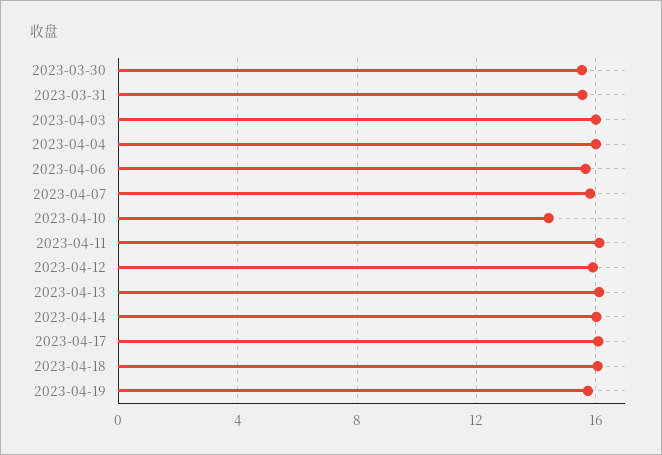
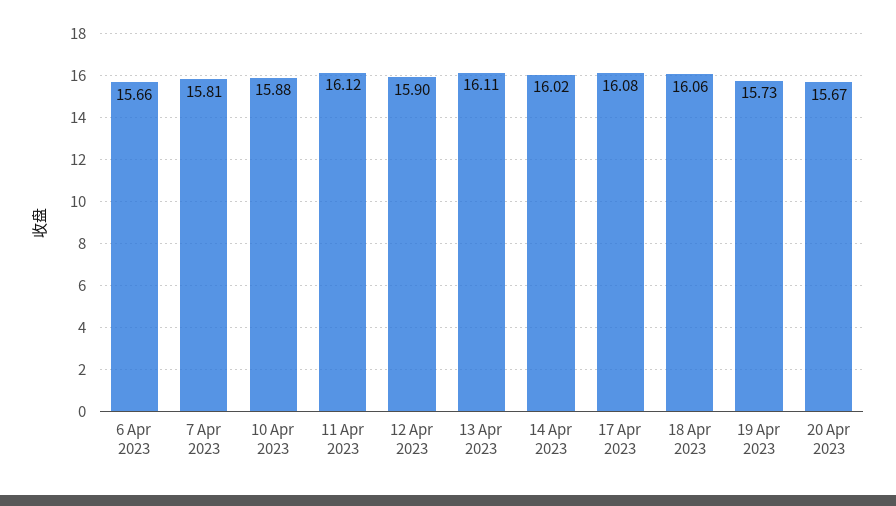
2023-03-30: 15.5 -> none
2023-03-31: 15.5 -> none
2023-04-03: 16 -> none
2023-04-04: 16 -> none
2023-04-10: 14.5 -> 15.88
20 Apr 2023: none -> 15.67

